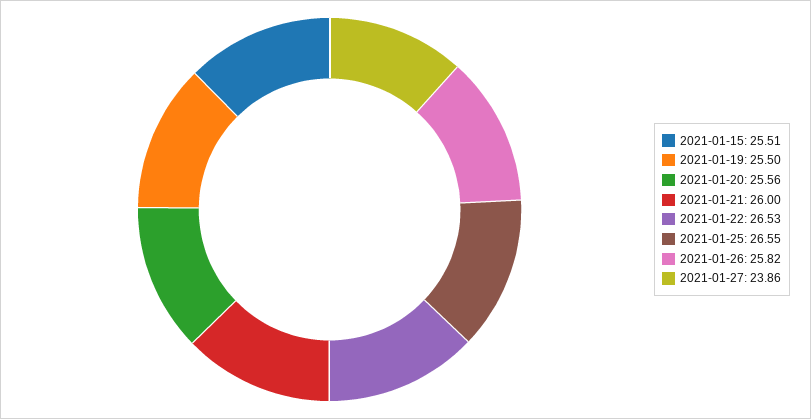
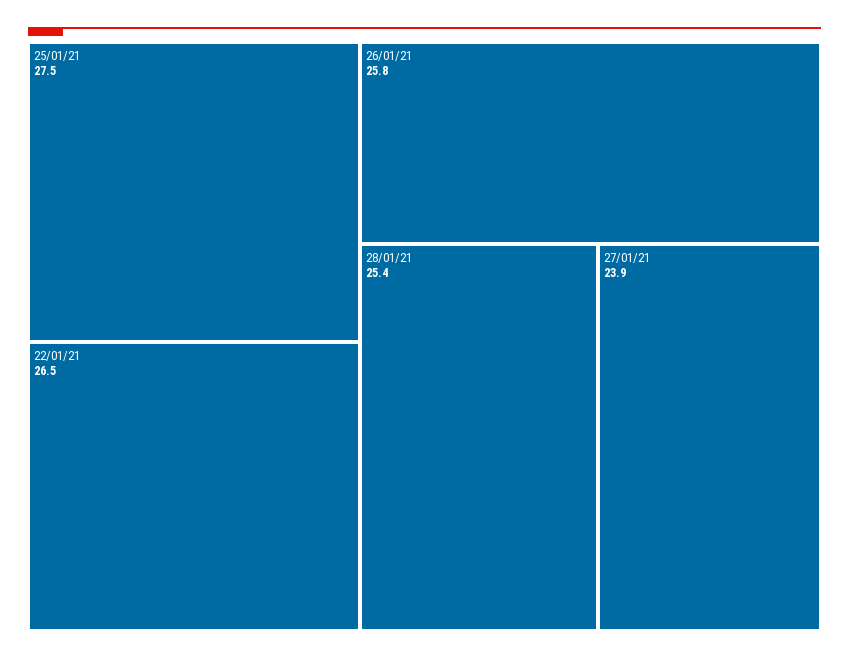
2021-01-15: 25.51 -> none
2021-01-19: 25.5 -> none
2021-01-20: 25.56 -> none
2021-01-21: 26 -> none
2021-01-25: 26.55 -> 27.5
28/01/21: none -> 25.4

